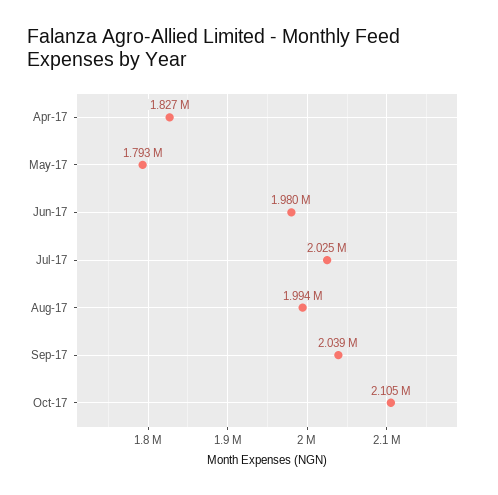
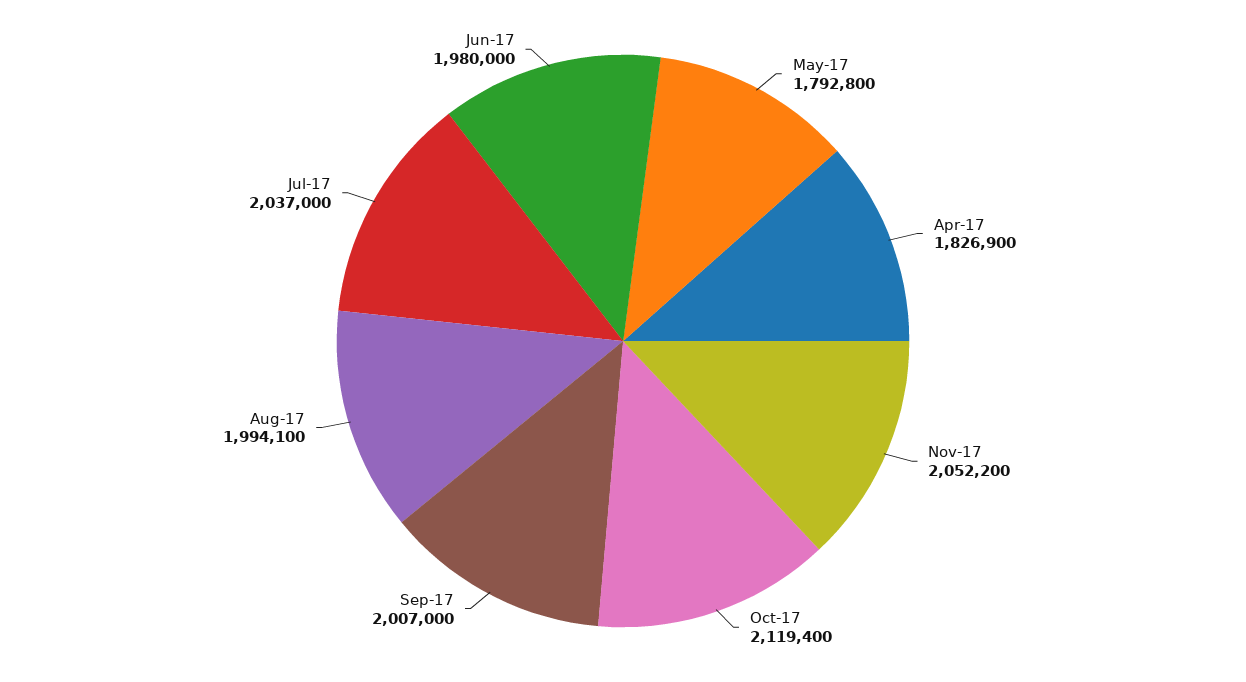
Jul-17: 2025000 -> 2037000
Sep-17: 2039000 -> 2007000
Oct-17: 2105000 -> 2119400
Nov-17: none -> 2052200

